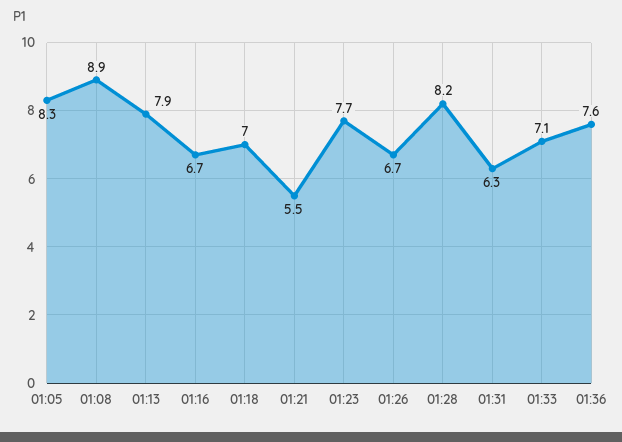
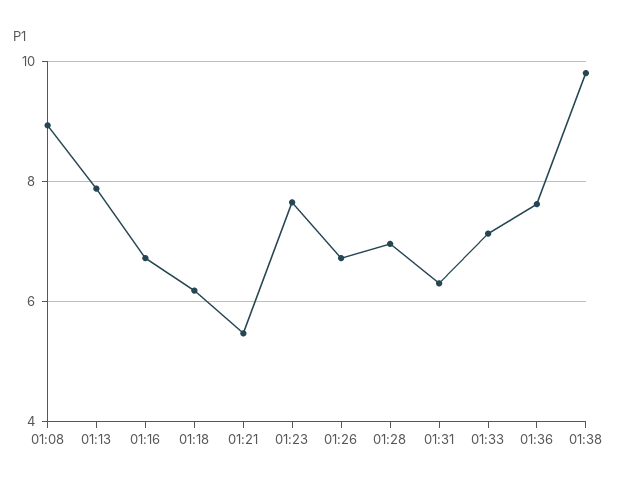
01:05: 8.3 -> none
01:18: 7 -> 6.2
01:28: 8.2 -> 7
01:38: none -> 9.8

